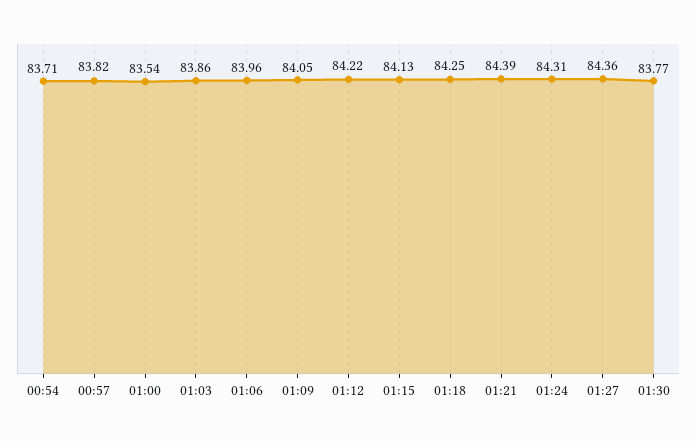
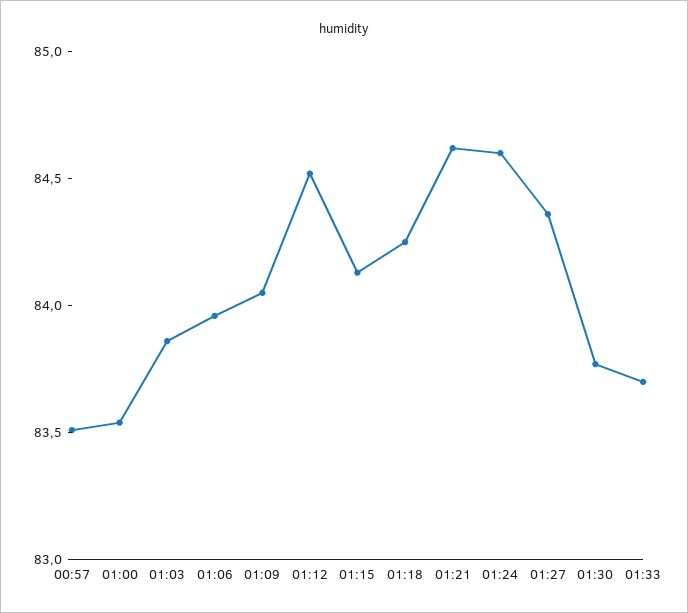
00:54: 83.71 -> none
00:57: 83.82 -> 83.5
01:12: 84.22 -> 84.5
01:21: 84.39 -> 84.6
01:24: 84.31 -> 84.6
01:33: none -> 83.7

